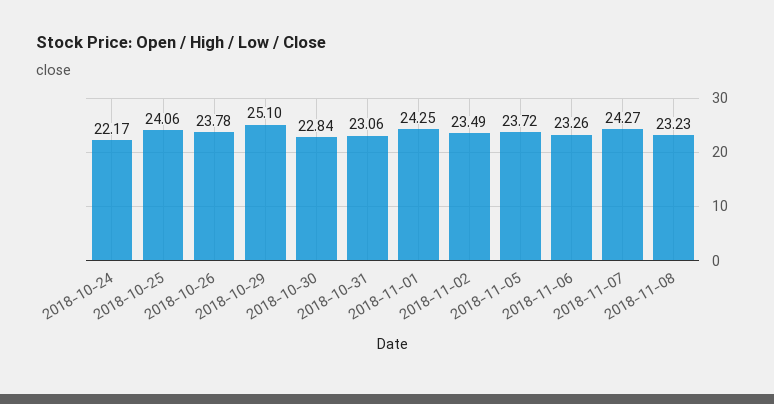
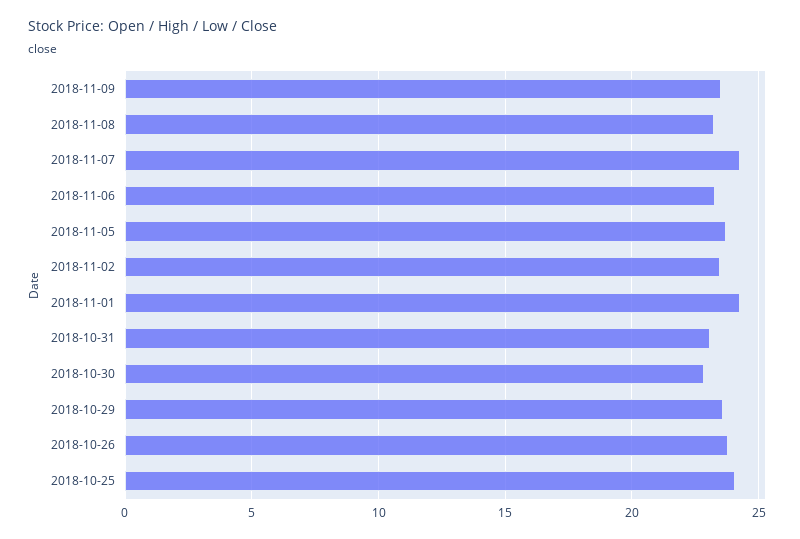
2018-10-24: 22.17 -> none
2018-10-29: 25.1 -> 23.5
2018-11-09: none -> 23.5

